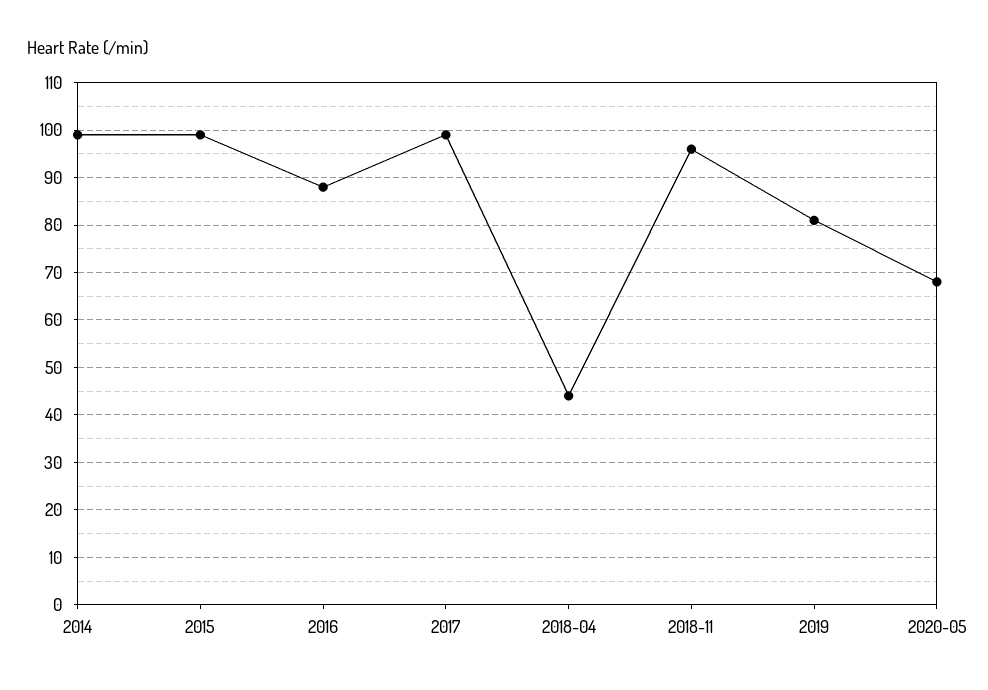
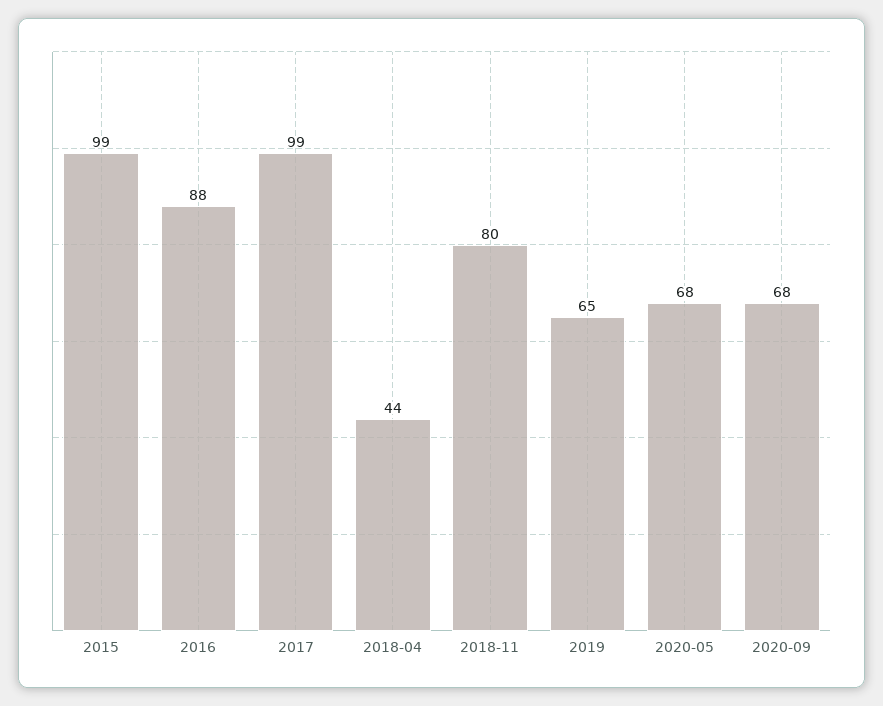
2014: 100 -> none
2018-11: 95 -> 80
2019: 80 -> 65
2020-09: none -> 68

